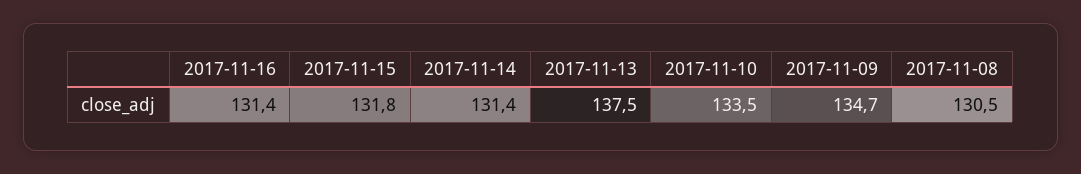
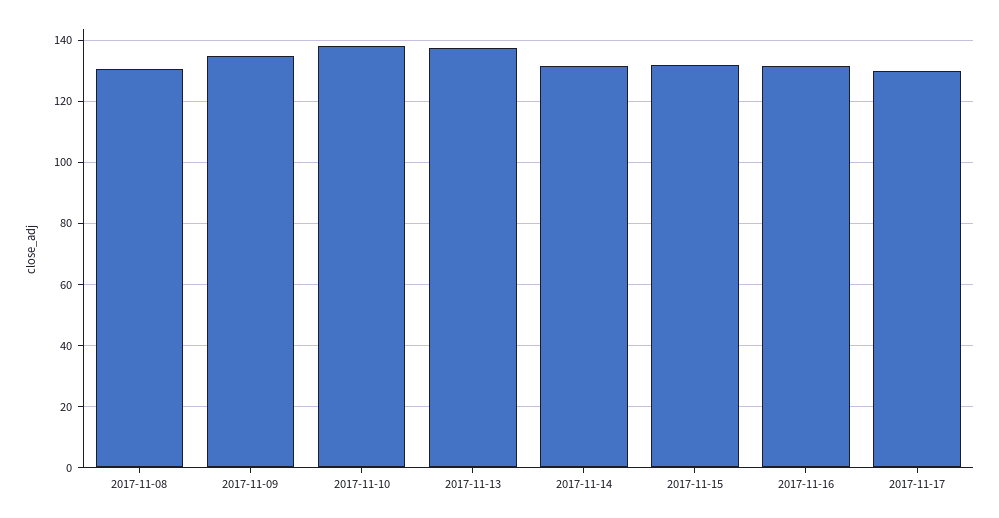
2017-11-10: 133.5 -> 138
2017-11-17: none -> 130

